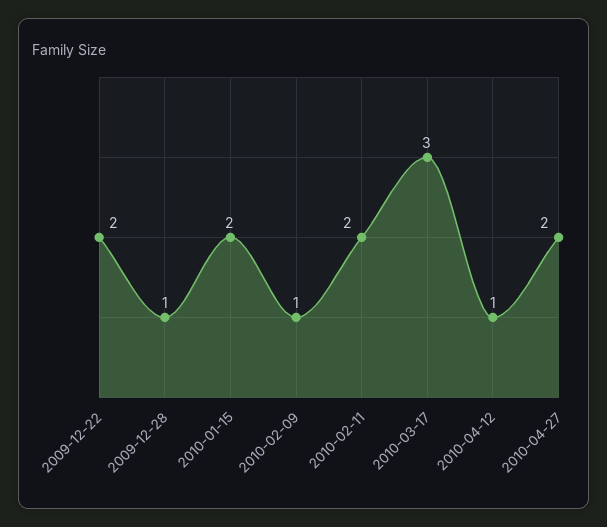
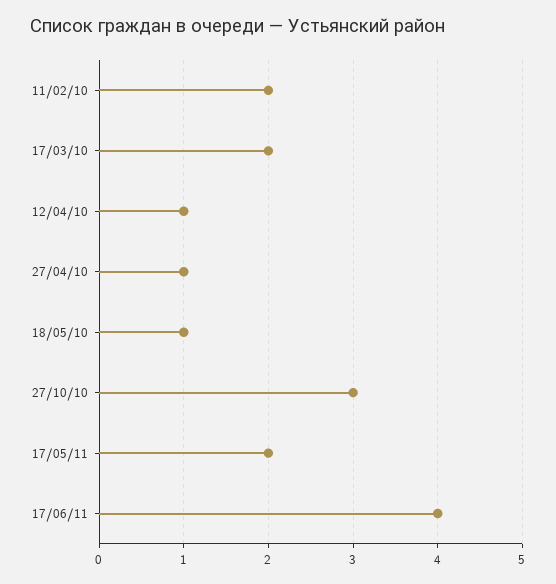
2009-12-22: 2 -> none
2009-12-28: 1 -> none
2010-01-15: 2 -> none
2010-02-09: 1 -> none
2010-03-17: 3 -> 2
2010-04-27: 2 -> 1
18/05/10: none -> 1
27/10/10: none -> 3
17/05/11: none -> 2
17/06/11: none -> 4

